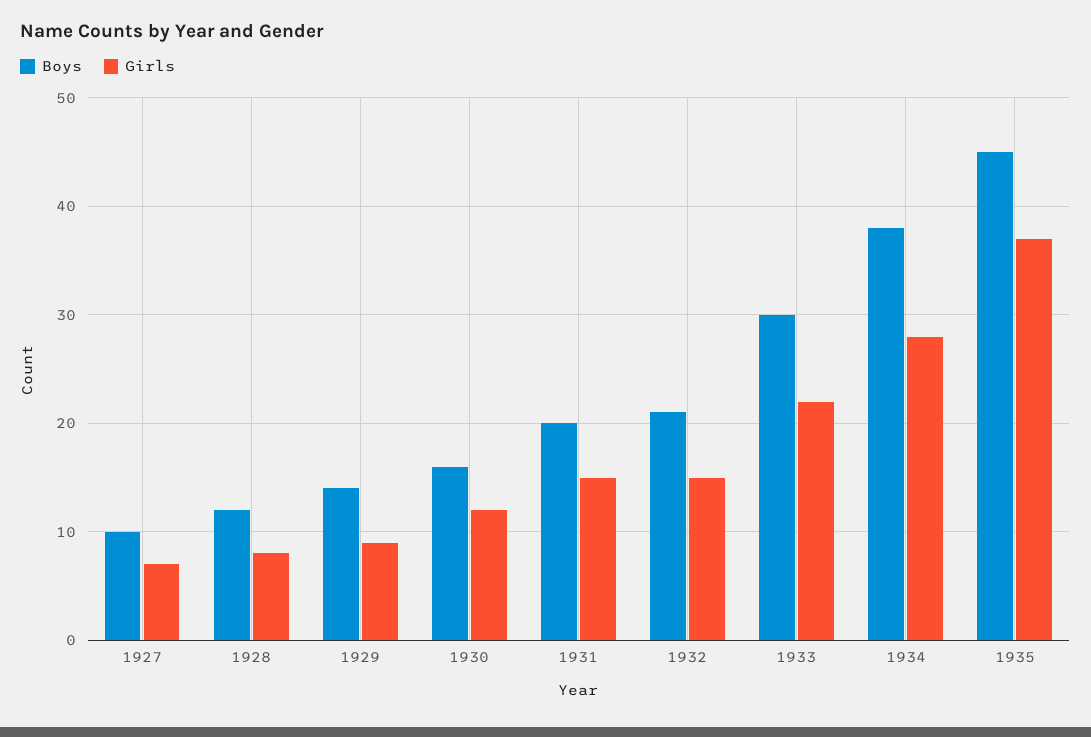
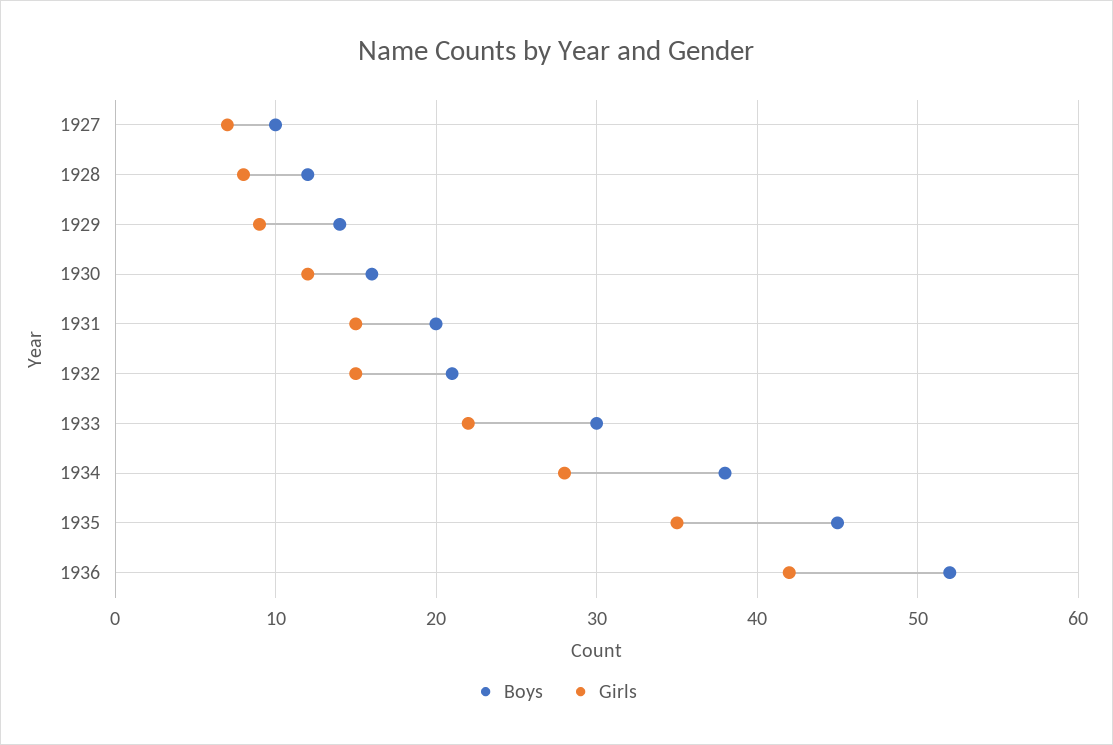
Girls, 1935: 37 -> 35
Boys, 1936: none -> 52
Girls, 1936: none -> 42

